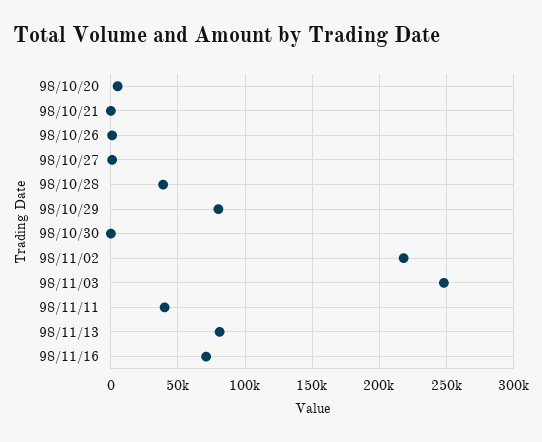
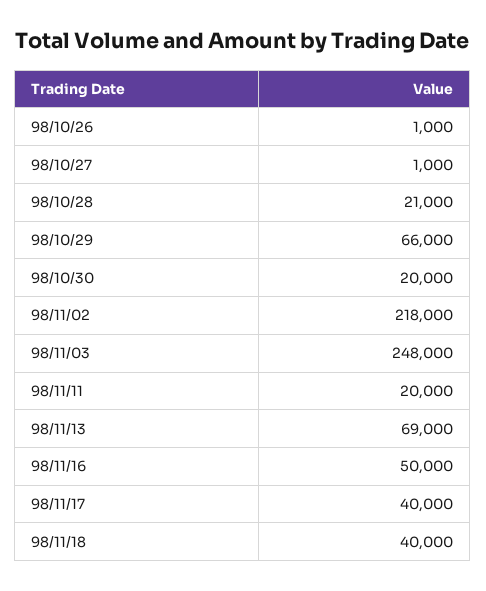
98/10/20: 5000 -> none
98/10/21: 0 -> none
98/10/28: 40000 -> 21000
98/10/29: 80000 -> 66000
98/10/30: 0 -> 20000
98/11/11: 40000 -> 20000
98/11/13: 80000 -> 69000
98/11/16: 70000 -> 50000
98/11/17: none -> 40000
98/11/18: none -> 40000

